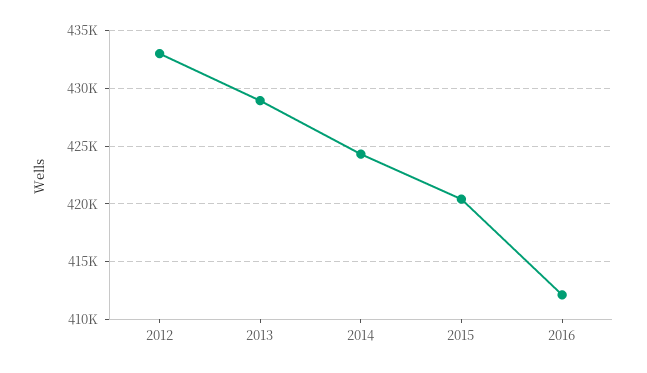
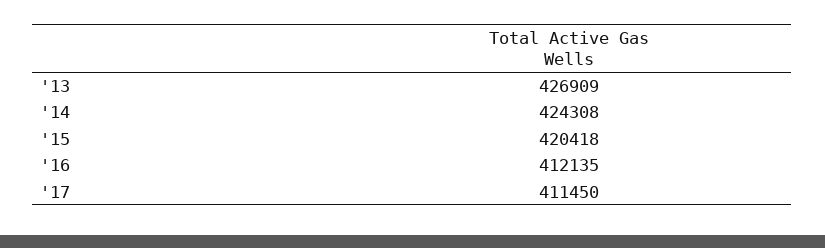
2012: 433000 -> none
2013: 429000 -> 426909
'17: none -> 411450

